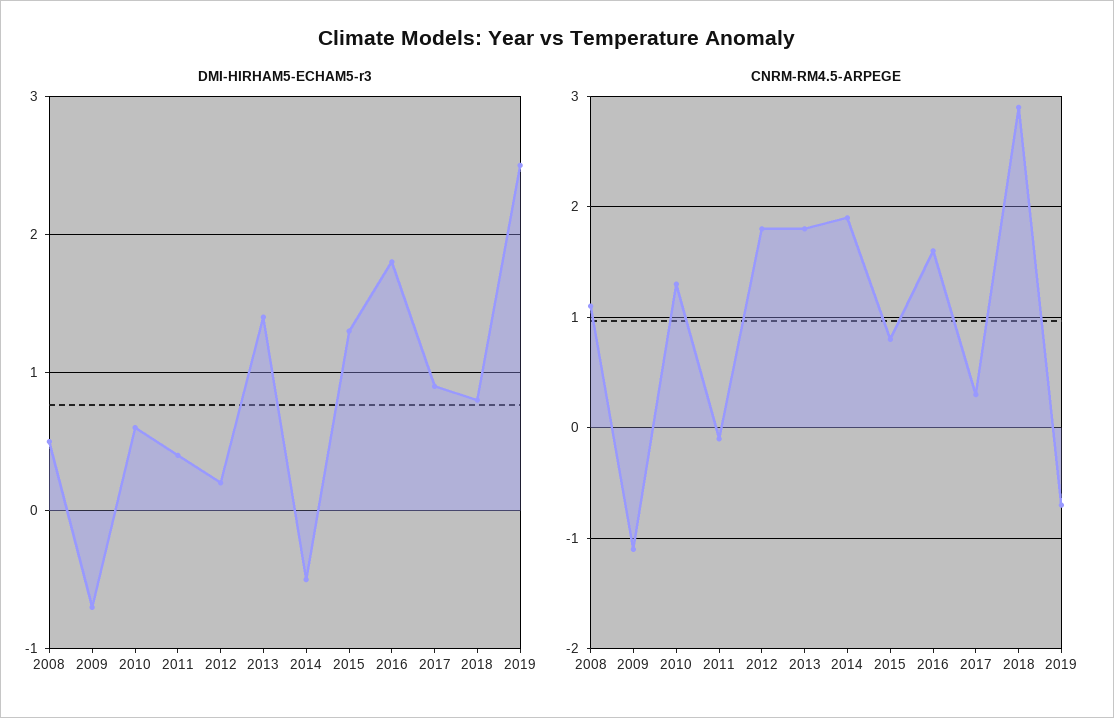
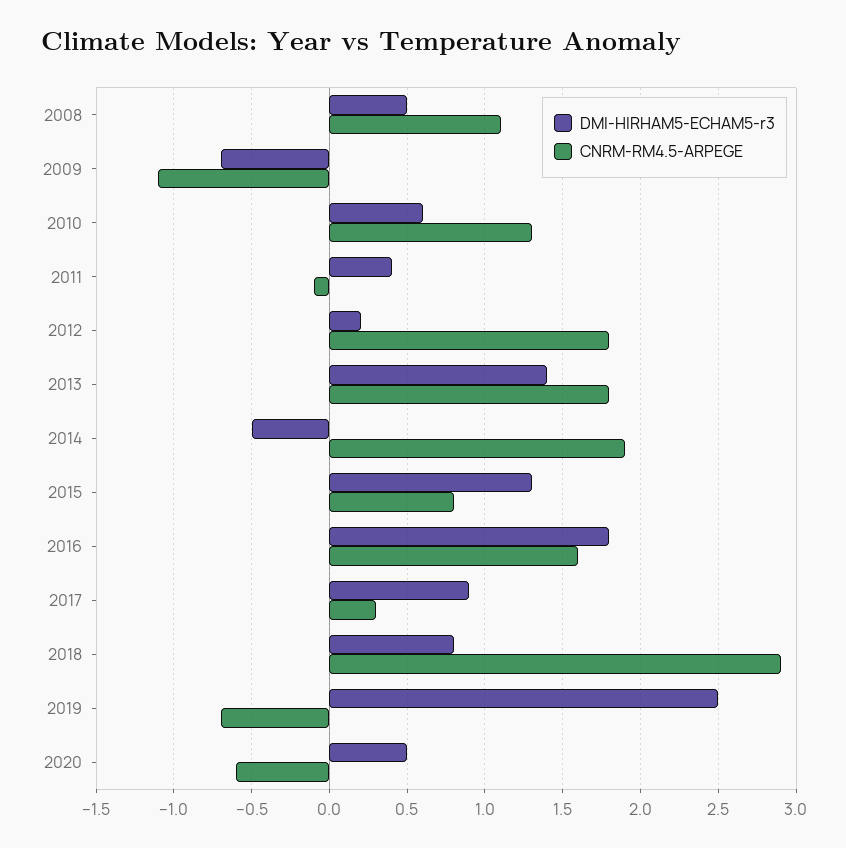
DMI-HIRHAM5-ECHAM5-r3, 2020: none -> 0.5
CNRM-RM4.5-ARPEGE, 2020: none -> -0.6

